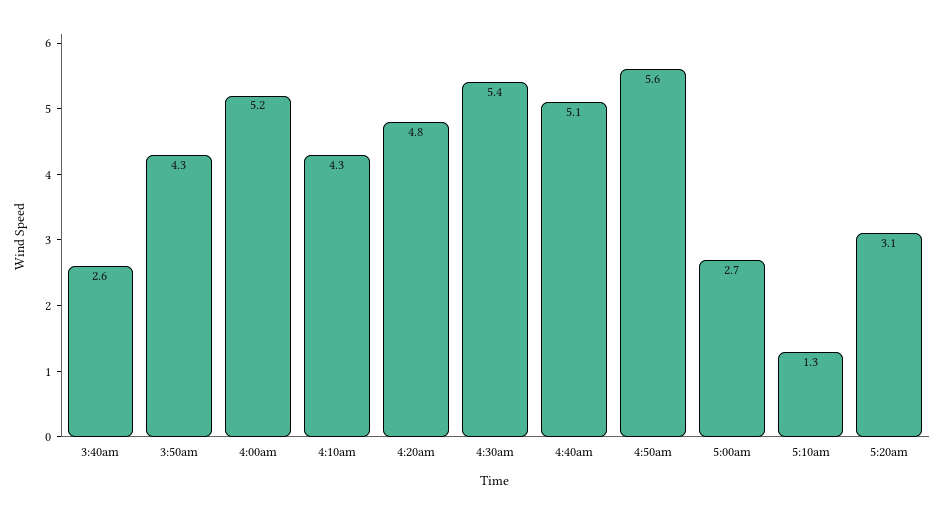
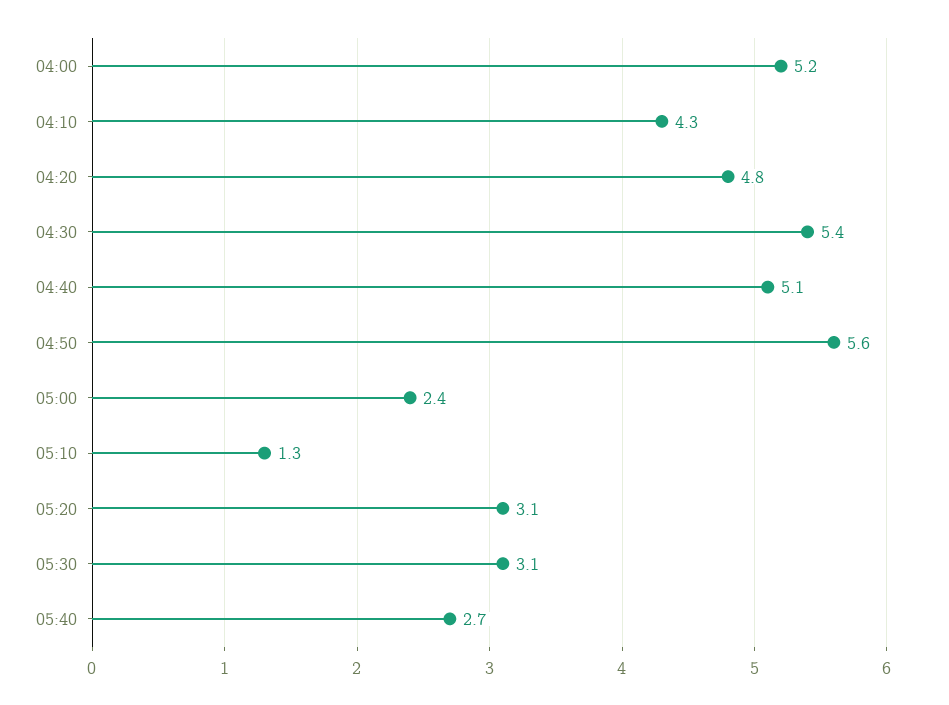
3:40am: 2.6 -> none
3:50am: 4.3 -> none
5:00am: 2.7 -> 2.4
05:30: none -> 3.1
05:40: none -> 2.7

